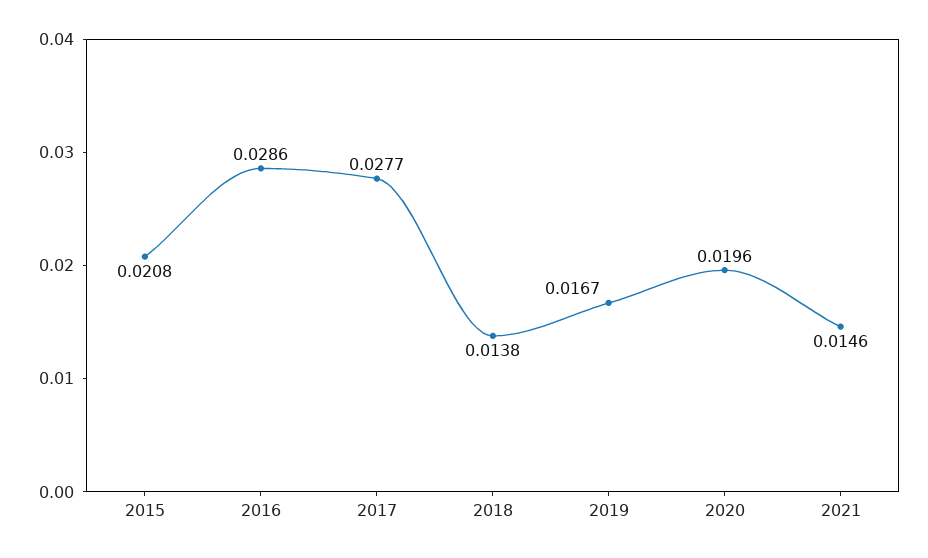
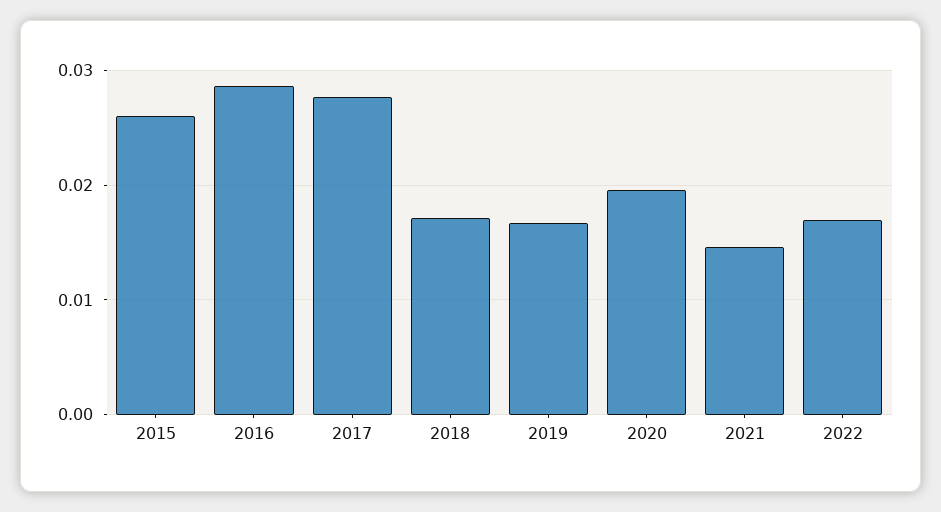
2015: 0.0208 -> 0.026
2018: 0.0138 -> 0.017
2022: none -> 0.017

